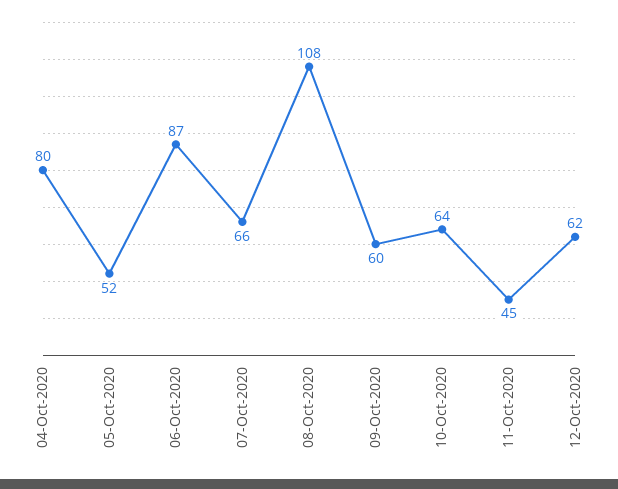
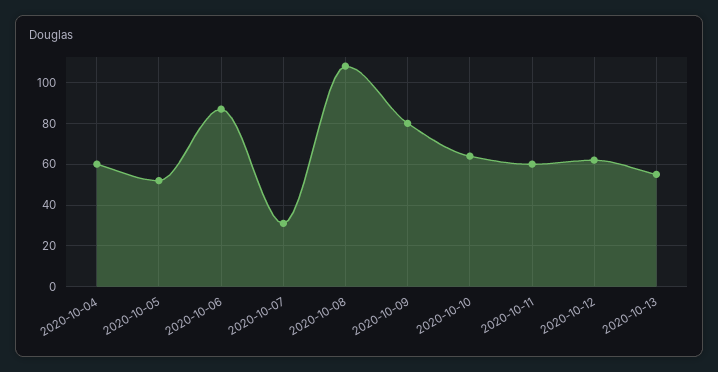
04-Oct-2020: 80 -> 60
07-Oct-2020: 66 -> 30
09-Oct-2020: 60 -> 80
11-Oct-2020: 45 -> 60
2020-10-13: none -> 55

